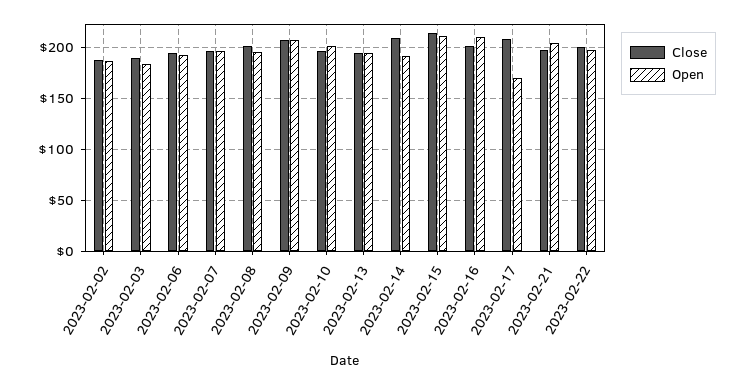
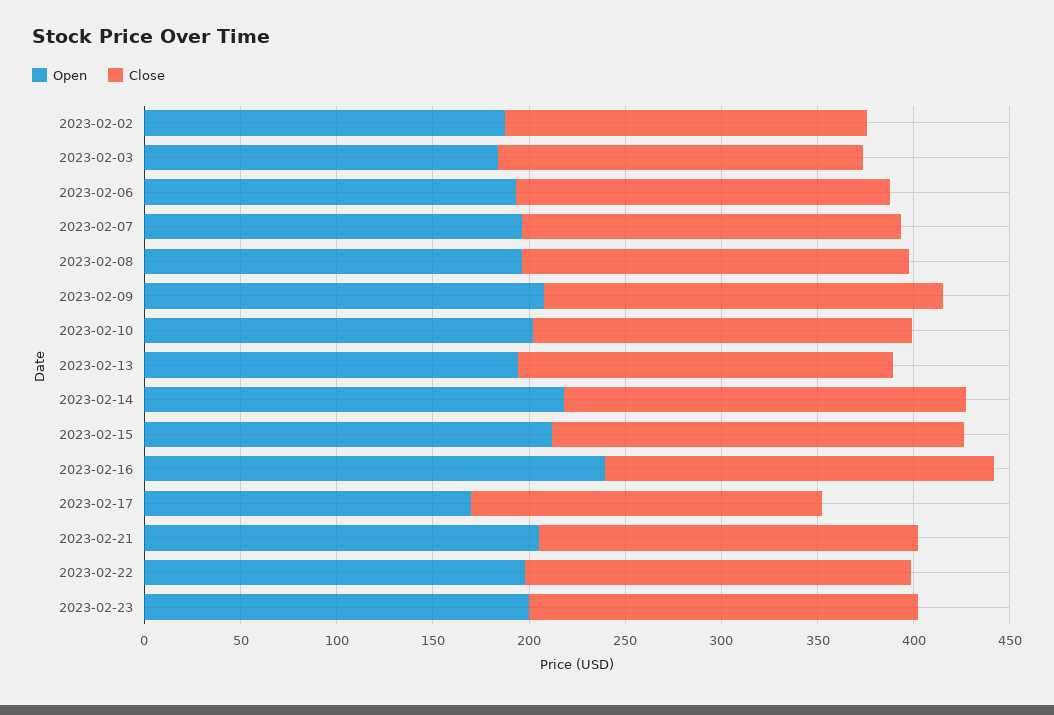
Open, 2023-02-14: 190 -> 220
Open, 2023-02-16: 210 -> 240
Close, 2023-02-17: 210 -> 180
Open, 2023-02-23: none -> 200
Close, 2023-02-23: none -> 200

